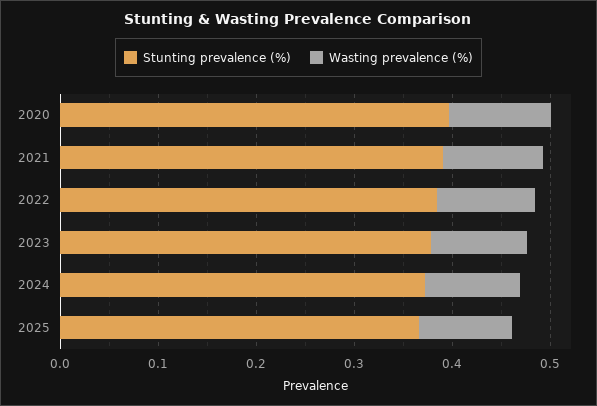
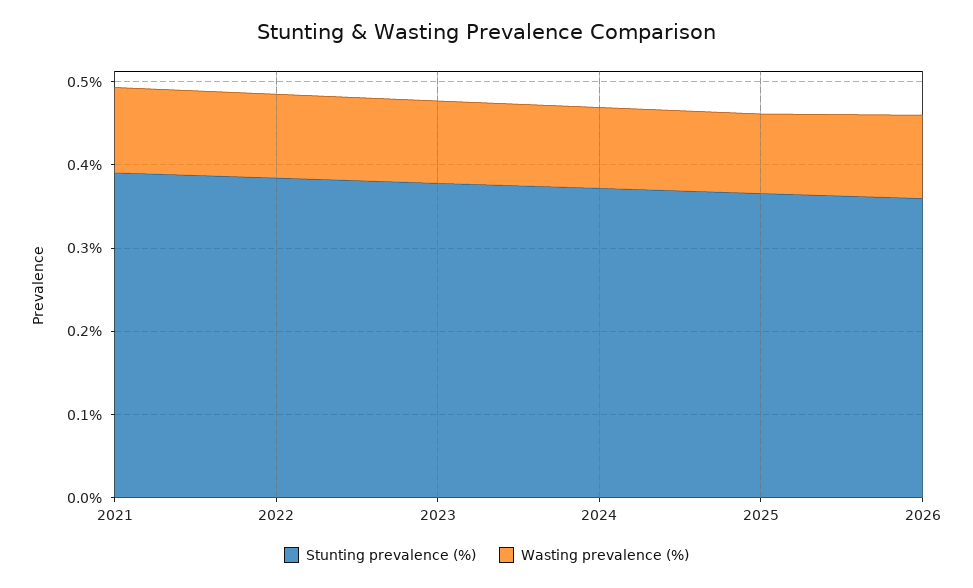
Stunting prevalence (%), 2020: 0.4 -> none
Wasting prevalence (%), 2020: 0.1 -> none
Stunting prevalence (%), 2026: none -> 0.36
Wasting prevalence (%), 2026: none -> 0.1

